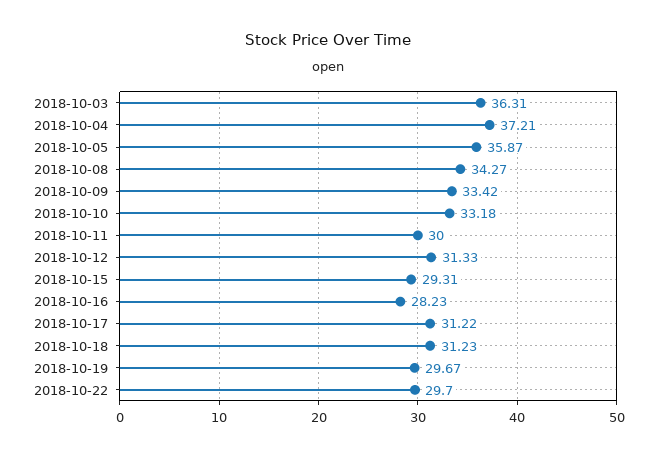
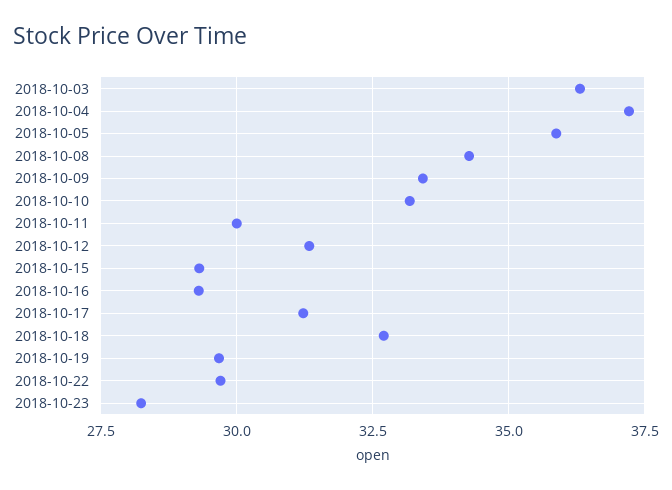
2018-10-16: 28.23 -> 29.25
2018-10-18: 31.23 -> 32.75
2018-10-23: none -> 28.25

